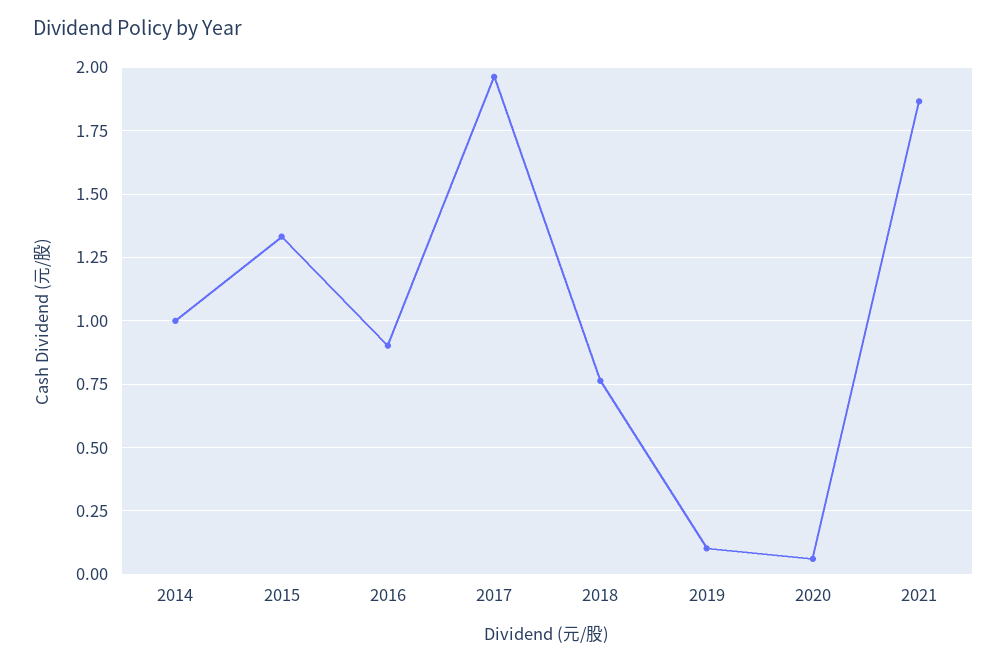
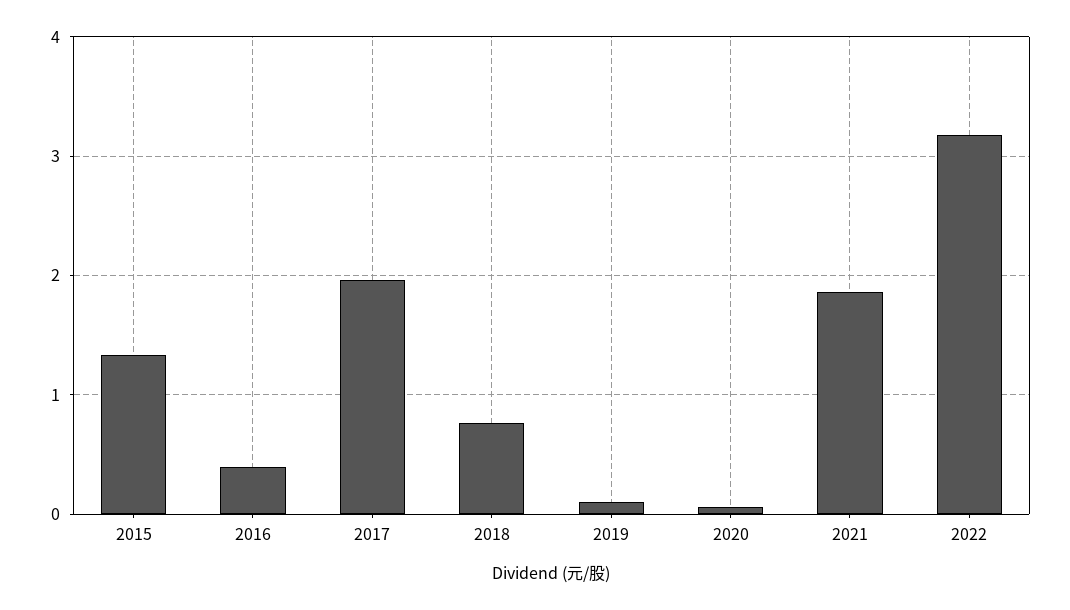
2014: 1 -> none
2016: 0.9 -> 0.4
2022: none -> 3.2

